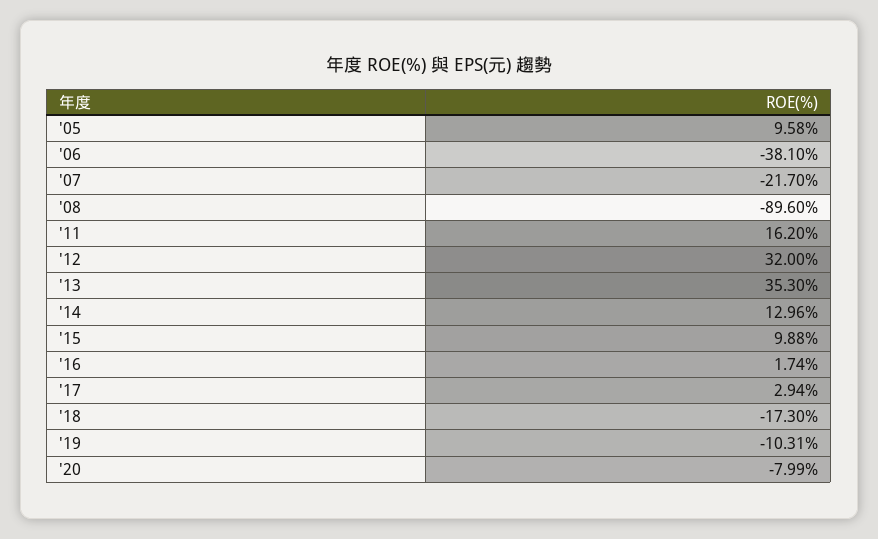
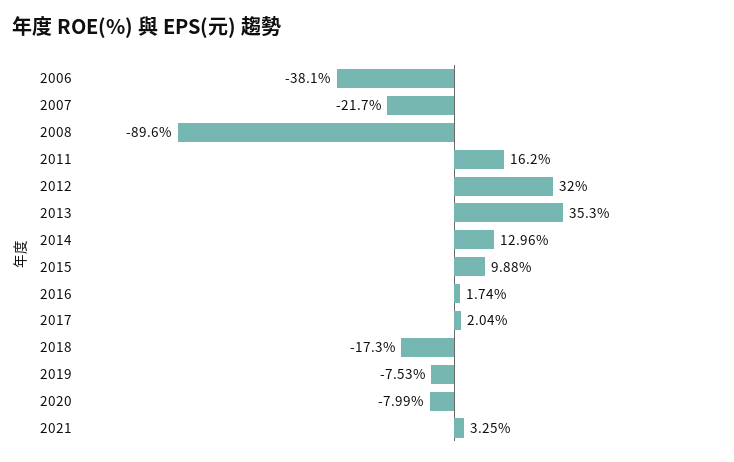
'05: 9.58 -> none
'17: 2.94 -> 2.04
'19: -10.31 -> -7.53
2021: none -> 3.25

